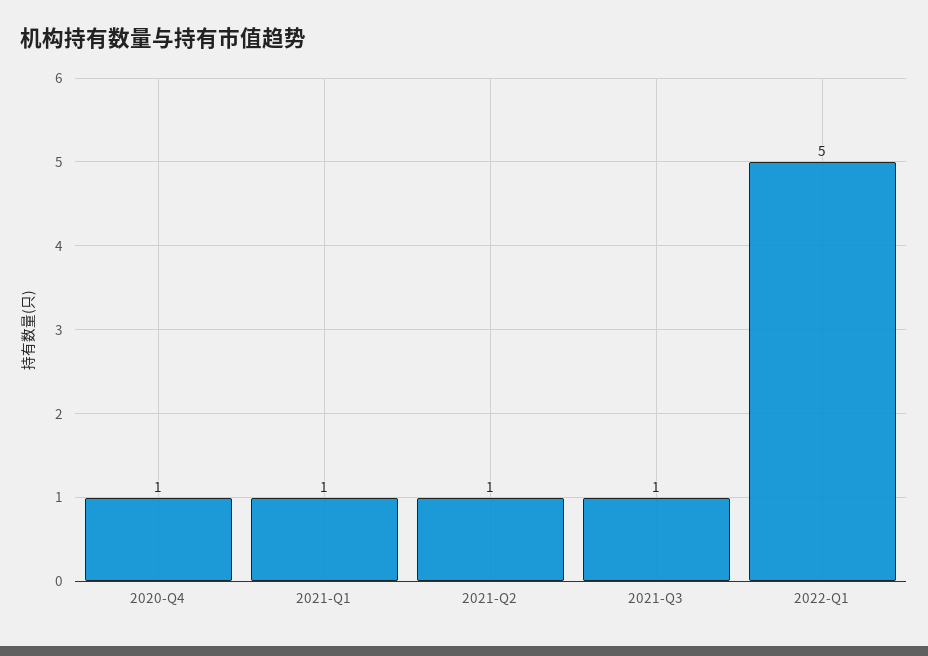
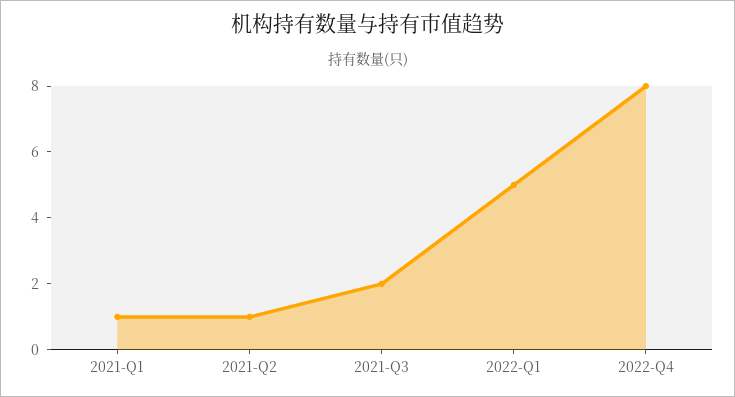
2020-Q4: 1 -> none
2021-Q3: 1 -> 2
2022-Q4: none -> 8

